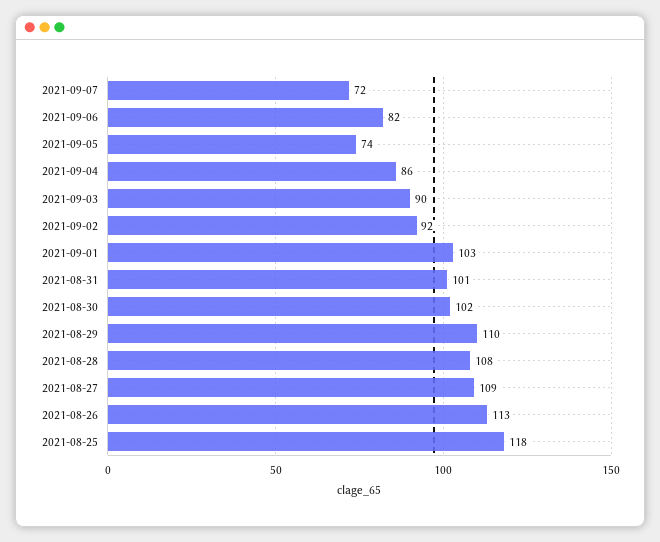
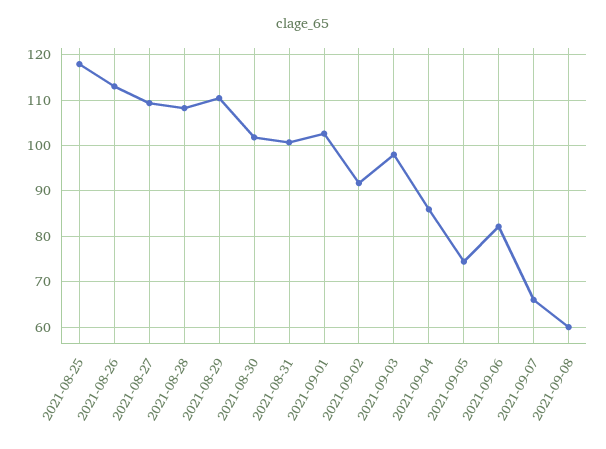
2021-09-07: 72 -> 66
2021-09-03: 90 -> 98
2021-09-08: none -> 60

